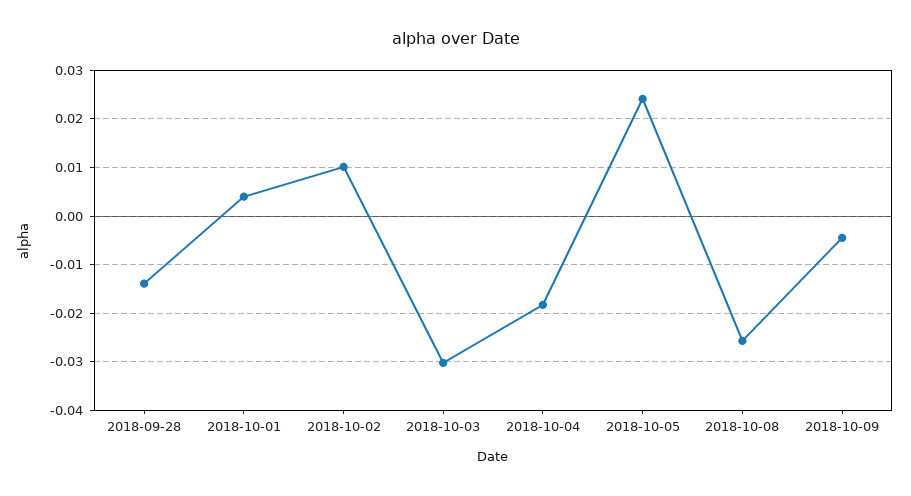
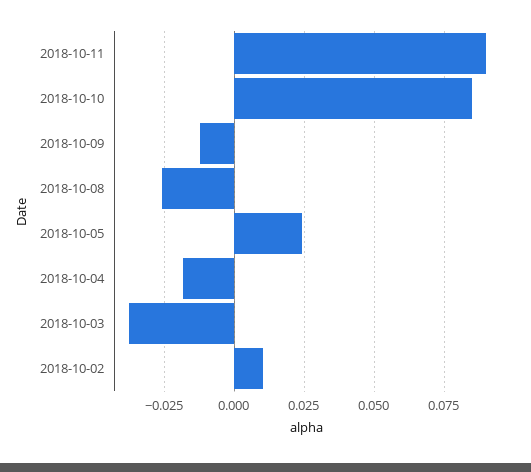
2018-09-28: -0.014 -> none
2018-10-01: 0.004 -> none
2018-10-03: -0.03 -> -0.0375
2018-10-09: -0.004 -> -0.0125
2018-10-11: none -> 0.09
2018-10-10: none -> 0.085

